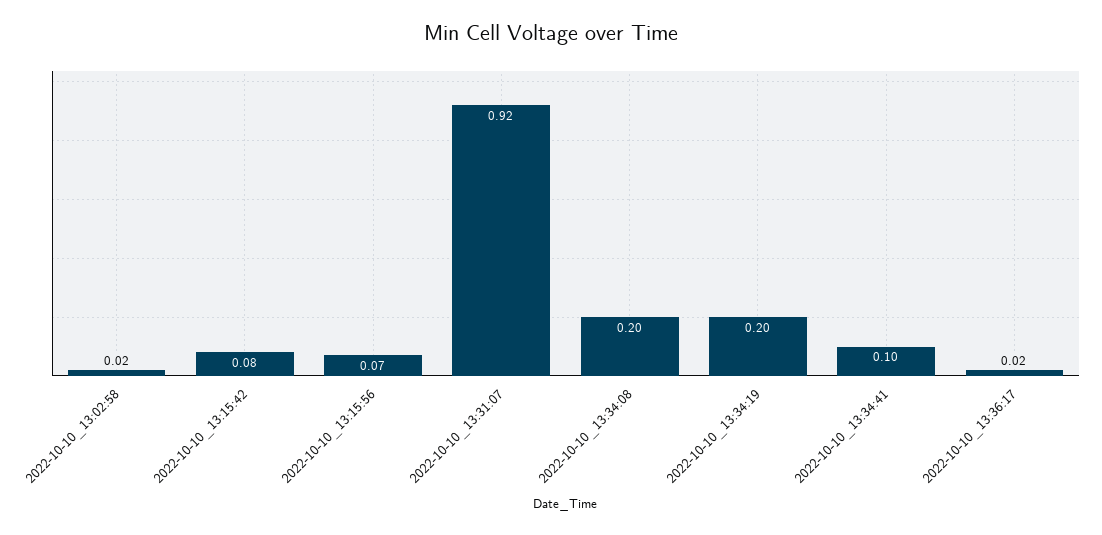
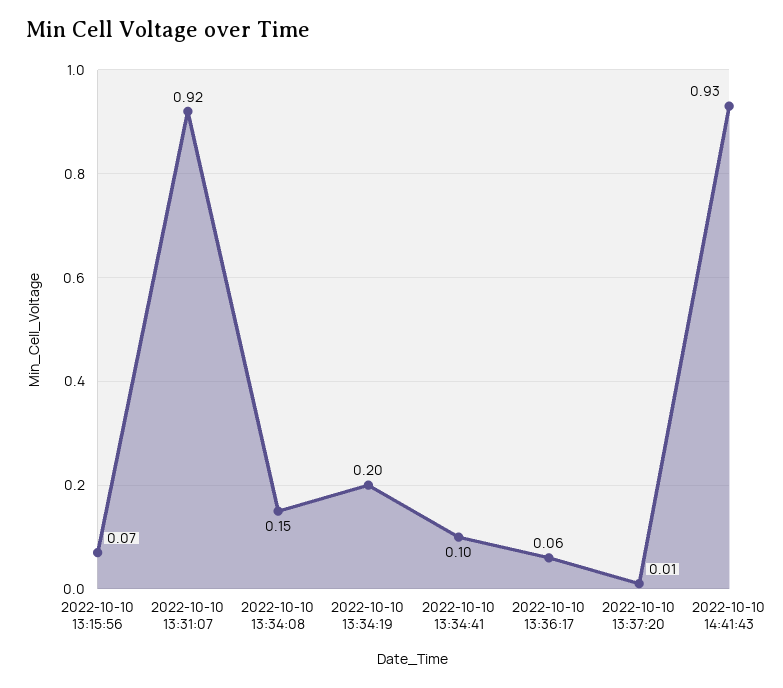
2022-10-10_13:02:58: 0.02 -> none
2022-10-10_13:15:42: 0.08 -> none
2022-10-10_13:34:08: 0.2 -> 0.15
2022-10-10_13:36:17: 0.02 -> 0.06
2022-10-10 13:37:20: none -> 0.01
2022-10-10 14:41:43: none -> 0.93

